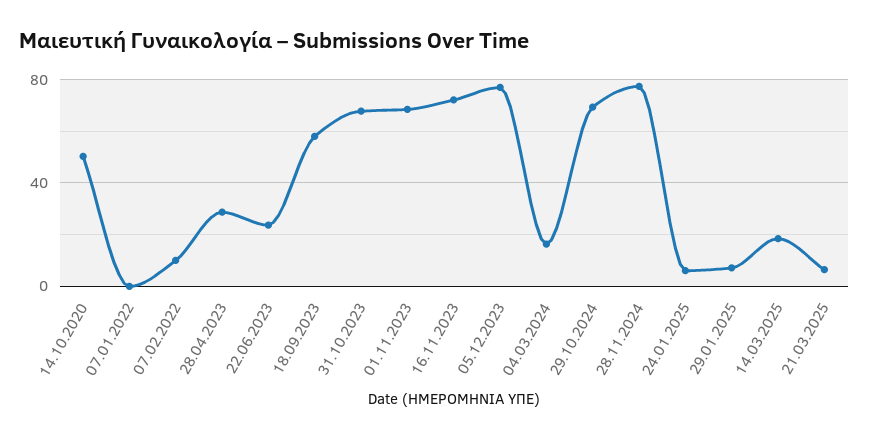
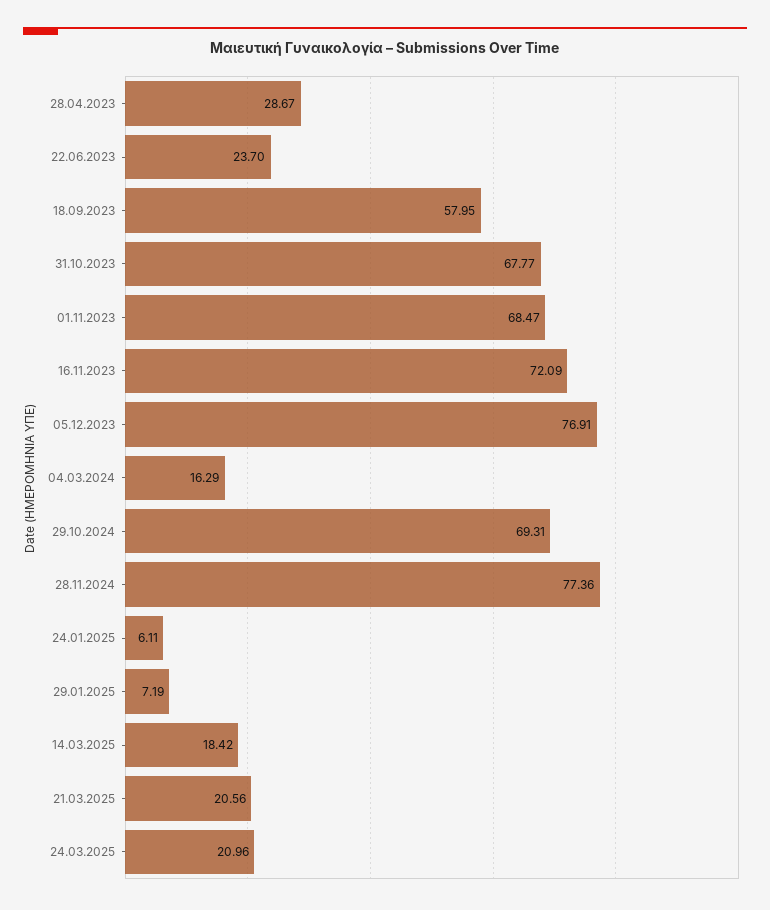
14.10.2020: 50 -> none
07.01.2022: 0 -> none
07.02.2022: 10 -> none
21.03.2025: 5 -> 20.56
24.03.2025: none -> 20.96

